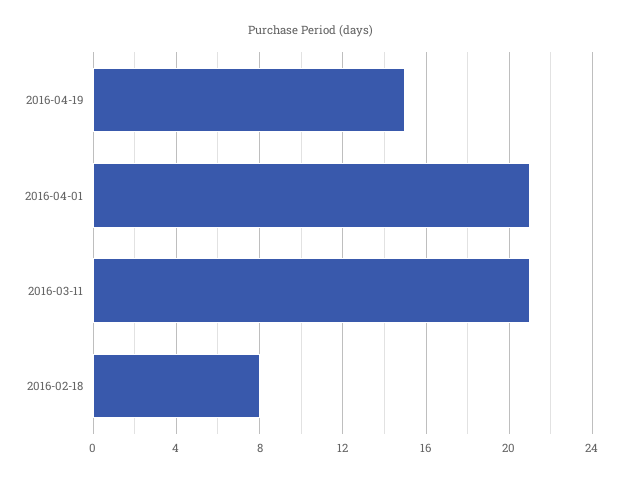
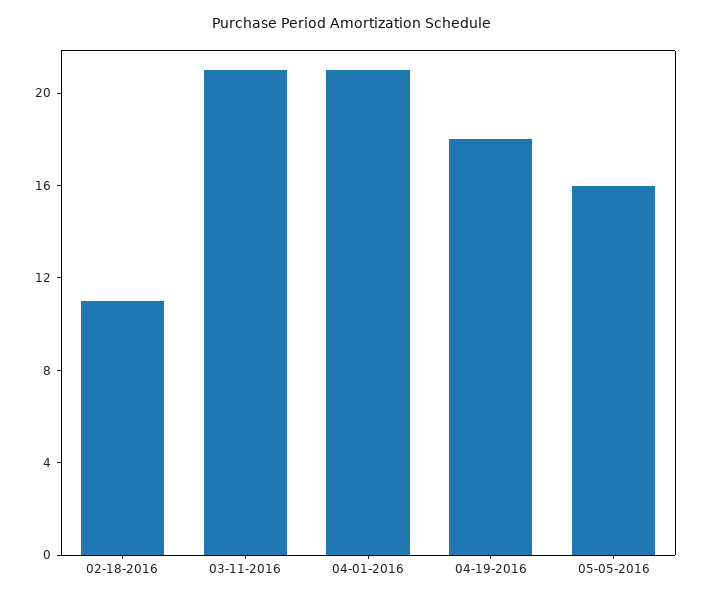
2016-04-19: 15 -> 18
2016-02-18: 8 -> 11
05-05-2016: none -> 16

